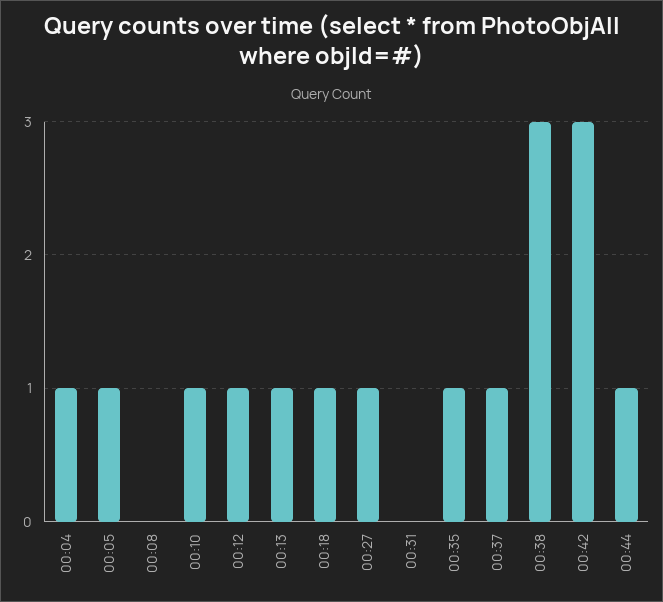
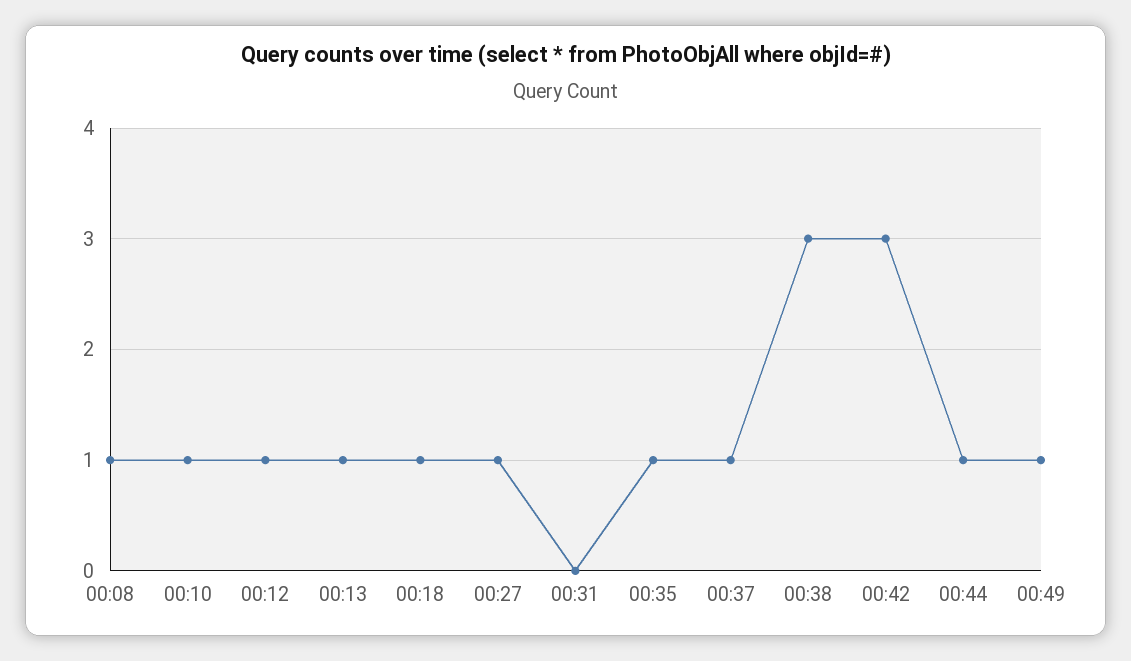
00:04: 1 -> none
00:05: 1 -> none
00:08: 0 -> 1
00:49: none -> 1

